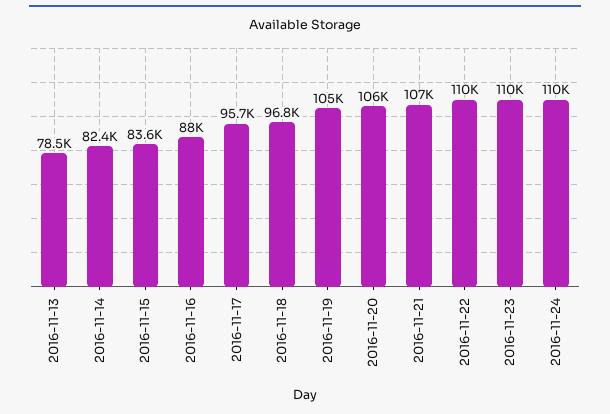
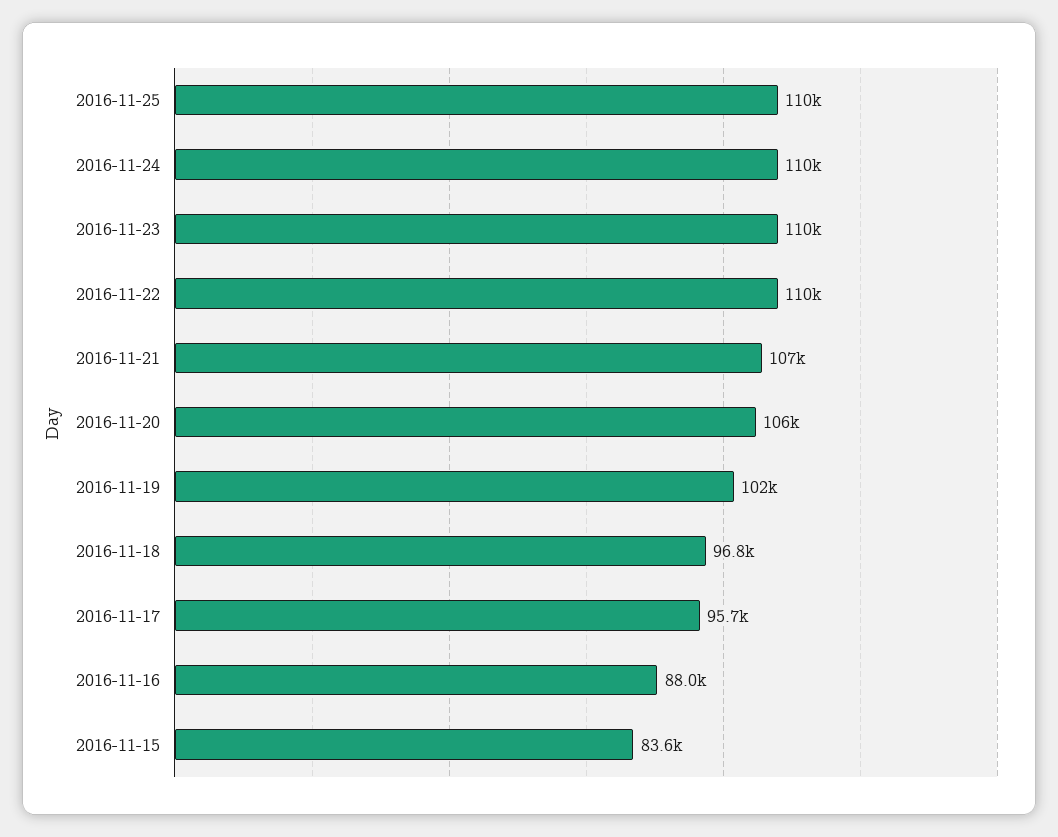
2016-11-13: 78500 -> none
2016-11-14: 82400 -> none
2016-11-19: 105000 -> 102000
2016-11-25: none -> 110000

